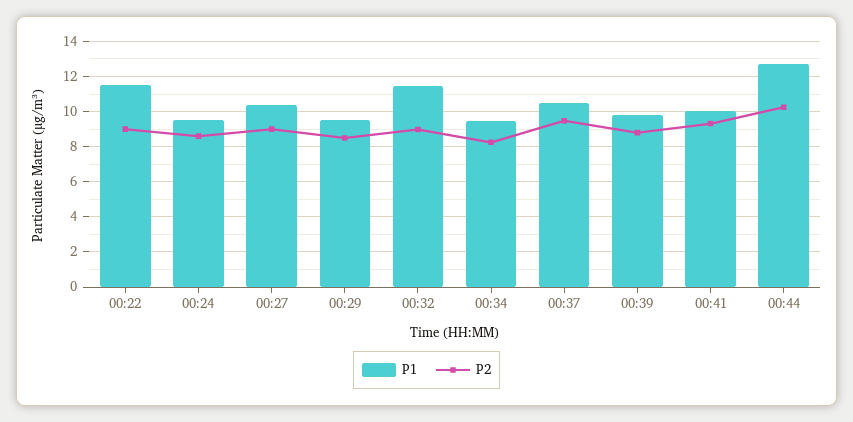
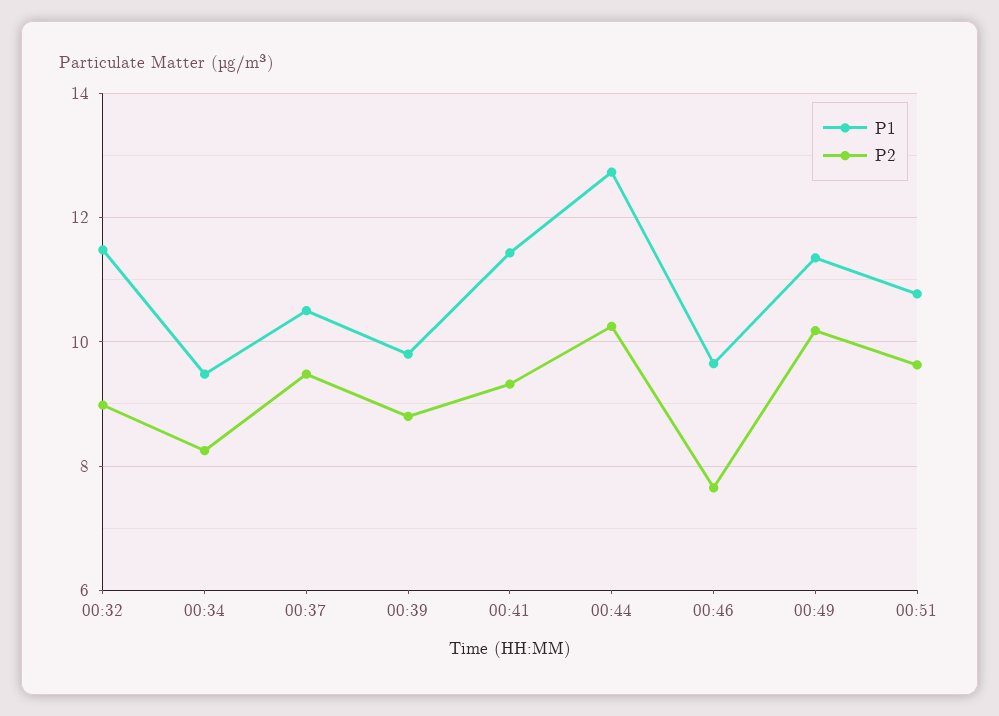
P1, 00:22: 11.5 -> none
P2, 00:22: 9 -> none
P1, 00:24: 9.5 -> none
P2, 00:24: 8.5 -> none
P1, 00:27: 10.5 -> none
P2, 00:27: 9 -> none
P1, 00:29: 9.5 -> none
P2, 00:29: 8.5 -> none
P1, 00:41: 10 -> 11.4
P1, 00:46: none -> 9.6
P2, 00:46: none -> 7.6
P1, 00:49: none -> 11.4
P2, 00:49: none -> 10.2
P1, 00:51: none -> 10.8
P2, 00:51: none -> 9.6

